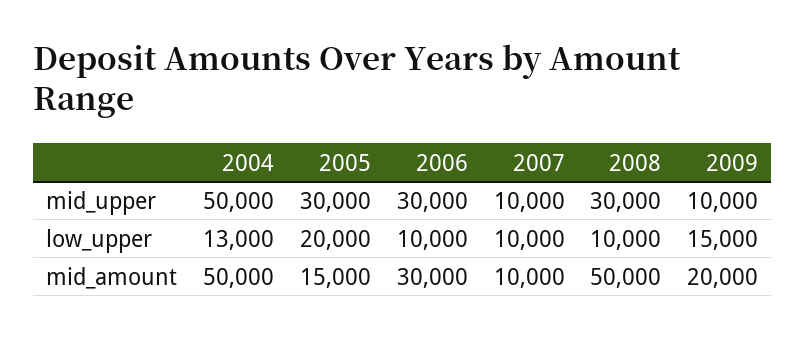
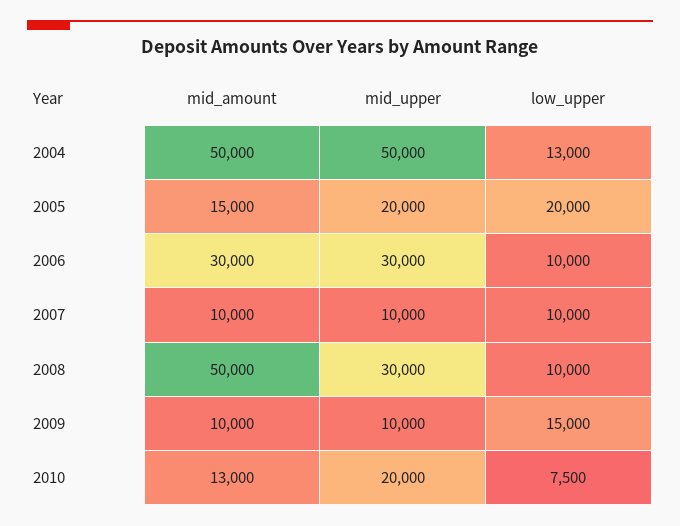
2005, mid_upper: 30000 -> 20000
2009, mid_amount: 20000 -> 10000
2010, mid_amount: none -> 13000
2010, mid_upper: none -> 20000
2010, low_upper: none -> 7500

